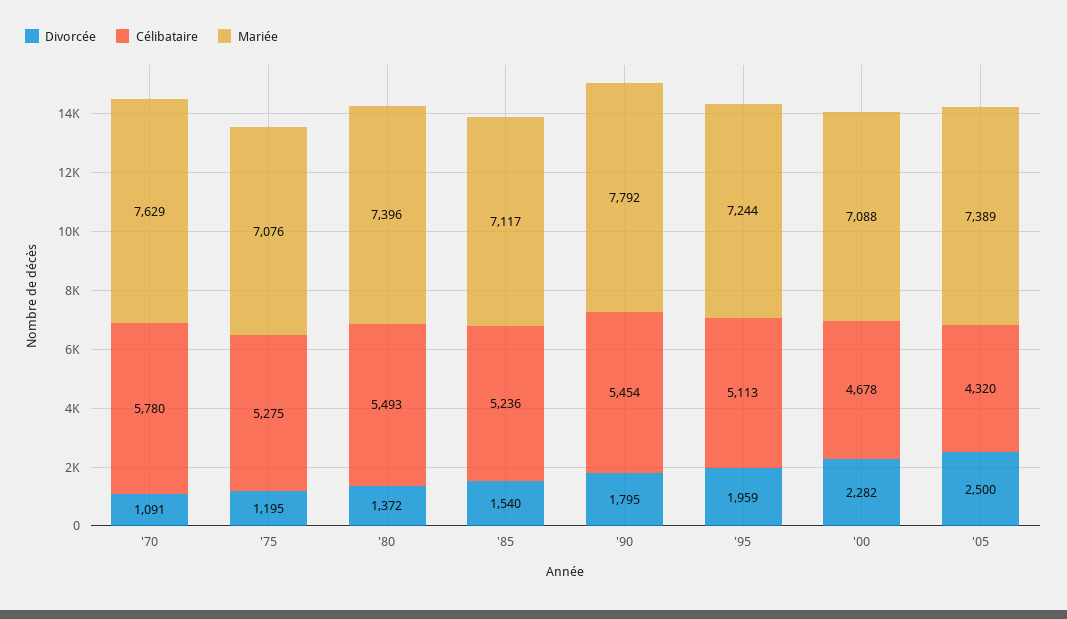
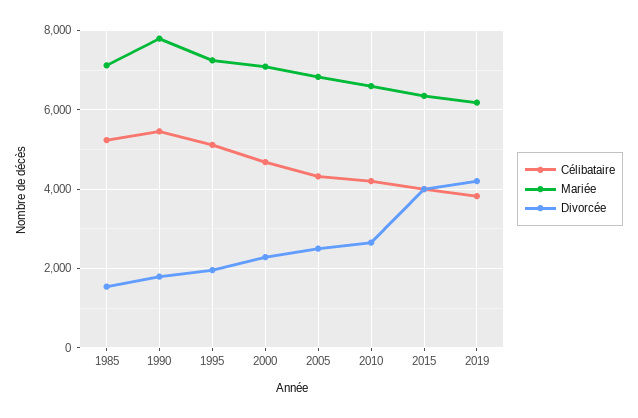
Divorcée, '70: 1091 -> none
Célibataire, '70: 5780 -> none
Mariée, '70: 7629 -> none
Divorcée, '75: 1195 -> none
Célibataire, '75: 5275 -> none
Mariée, '75: 7076 -> none
Divorcée, '80: 1372 -> none
Célibataire, '80: 5493 -> none
Mariée, '80: 7396 -> none
Mariée, '05: 7389 -> 6800
Célibataire, 2010: none -> 4200
Mariée, 2010: none -> 6600
Divorcée, 2010: none -> 2600
Célibataire, 2015: none -> 4000
Mariée, 2015: none -> 6400
Divorcée, 2015: none -> 4000
Célibataire, 2019: none -> 3800
Mariée, 2019: none -> 6200
Divorcée, 2019: none -> 4200

